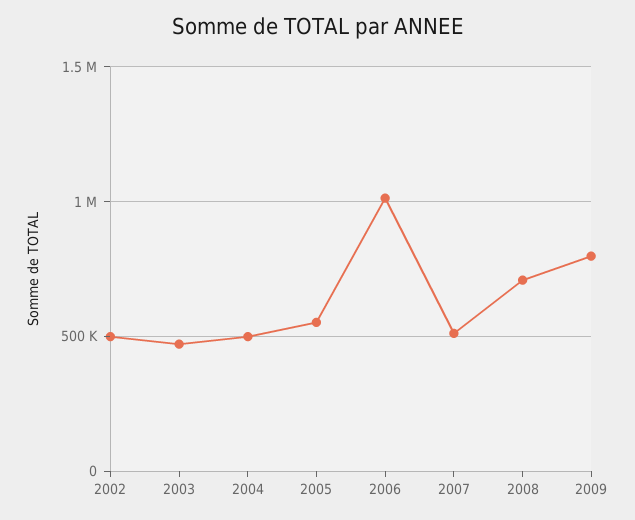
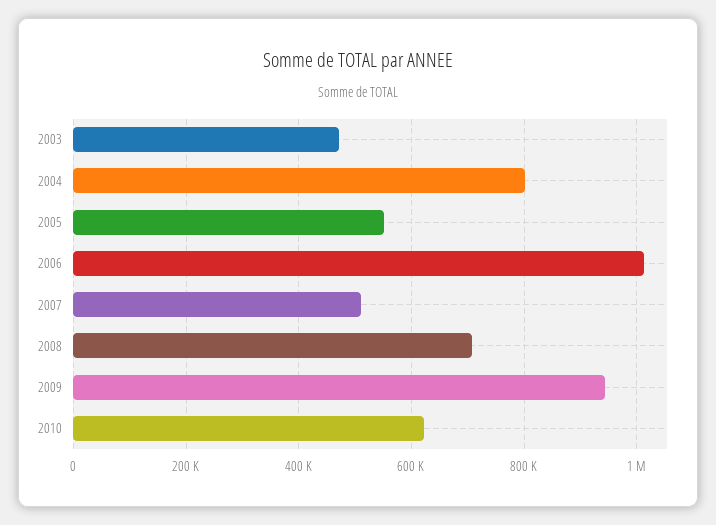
2002: 500000 -> none
2004: 500000 -> 800000
2009: 800000 -> 940000
2010: none -> 620000

